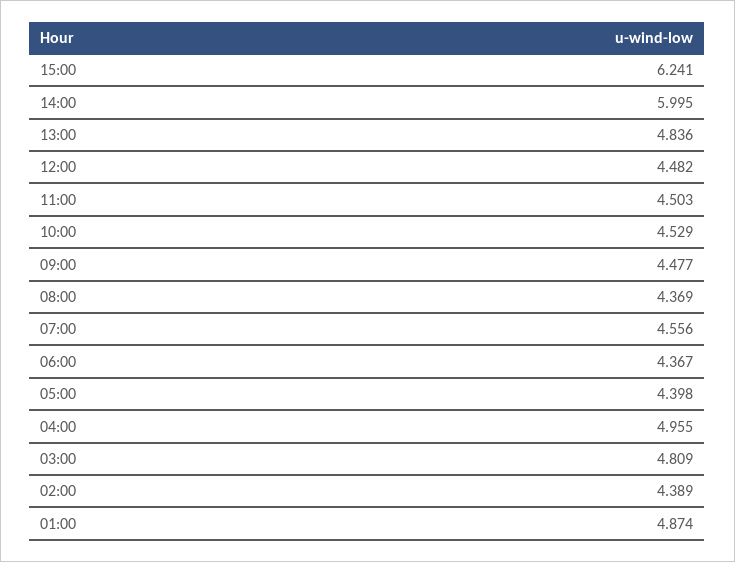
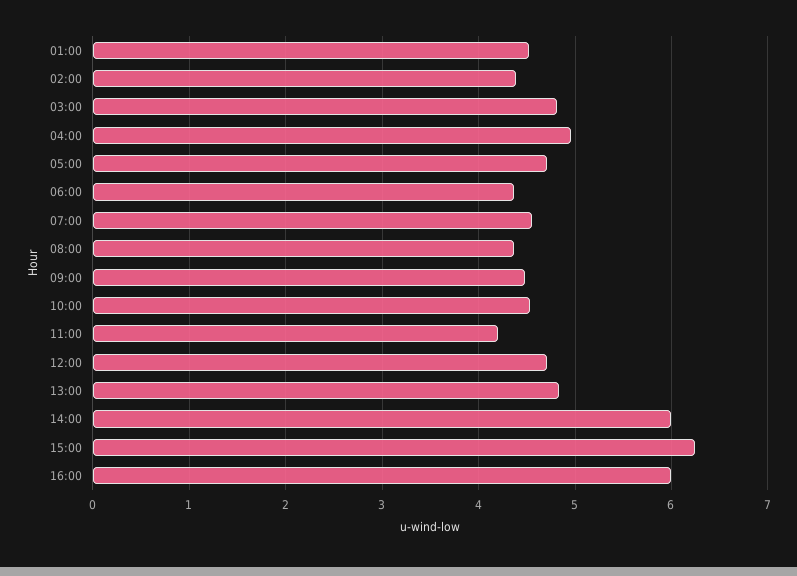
12:00: 4.482 -> 4.7
11:00: 4.503 -> 4.2
05:00: 4.398 -> 4.7
01:00: 4.874 -> 4.5
16:00: none -> 6

